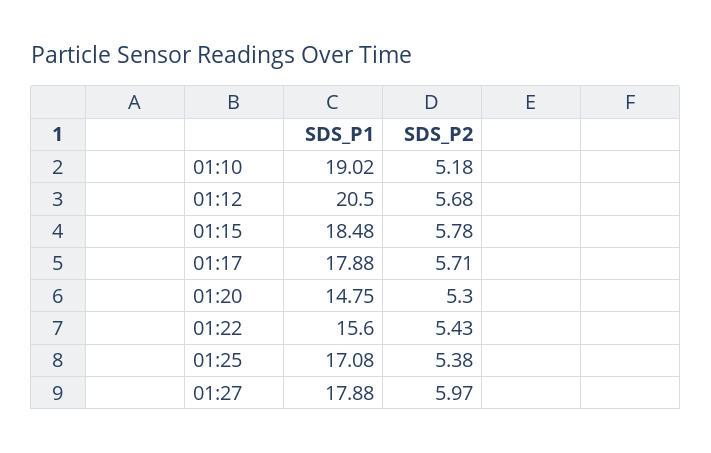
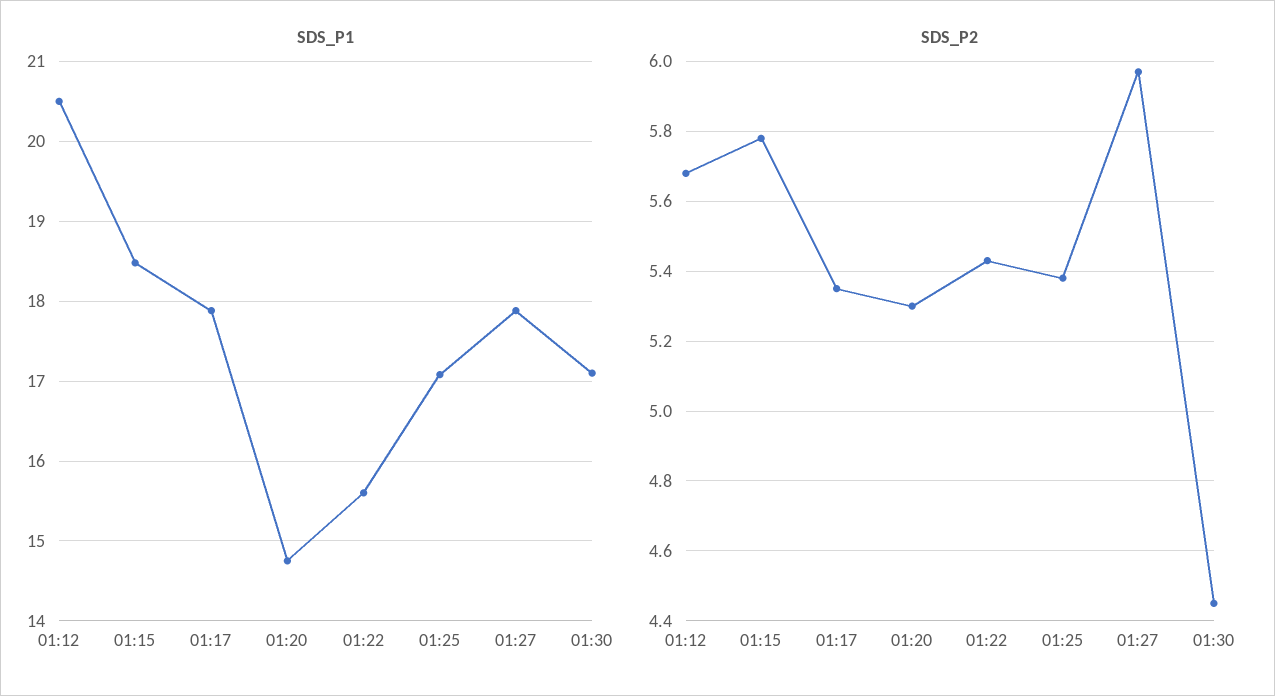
SDS_P1, 01:10: 19.02 -> none
SDS_P2, 01:10: 5.18 -> none
SDS_P2, 01:17: 5.71 -> 5.35
SDS_P1, 01:30: none -> 17.1
SDS_P2, 01:30: none -> 4.45

